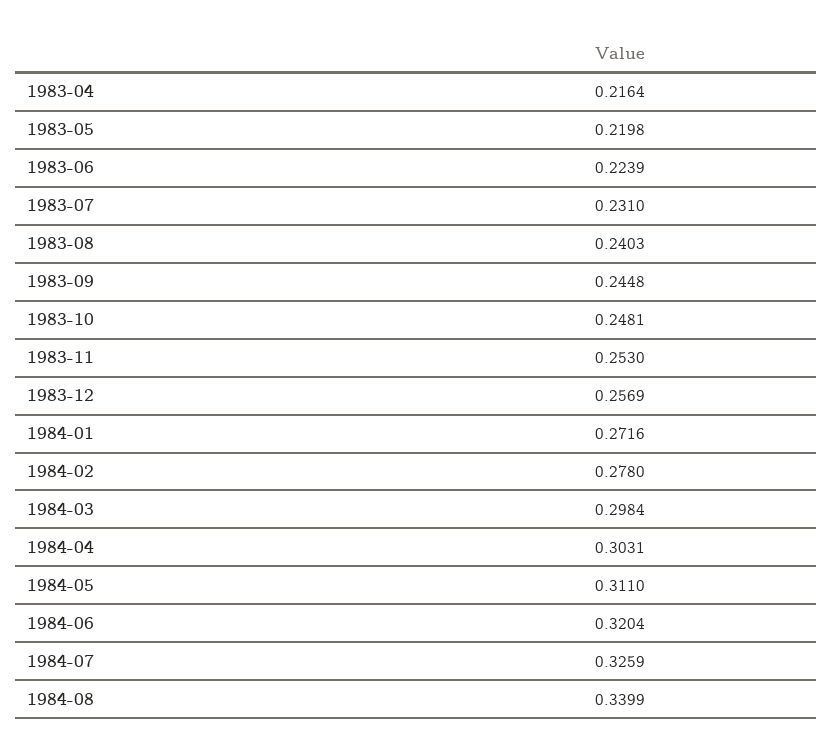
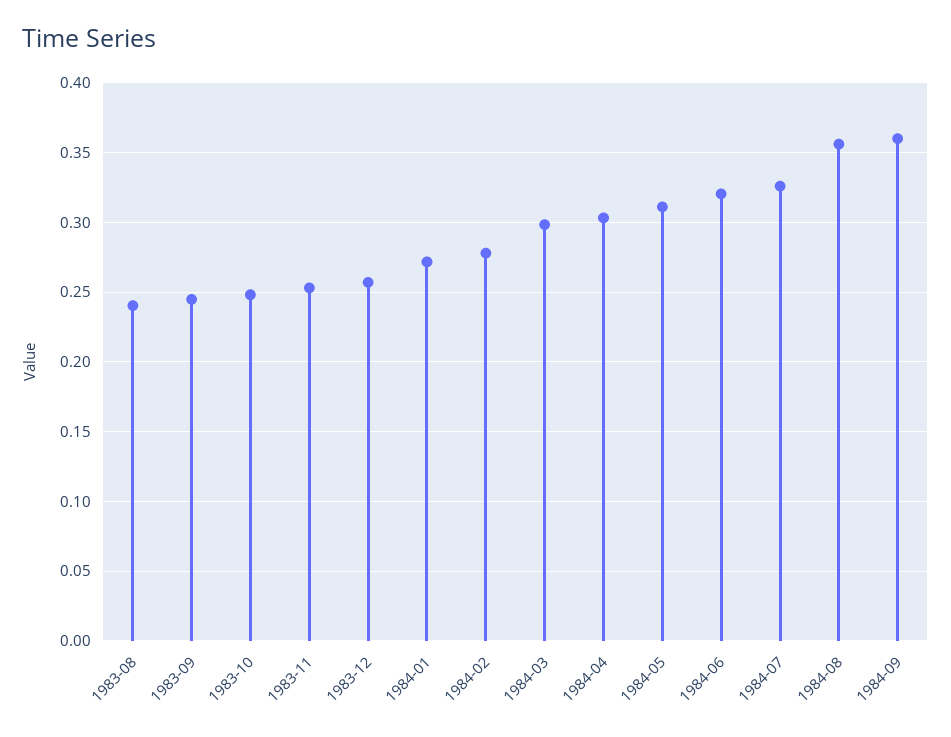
1983-04: 0.2164 -> none
1983-05: 0.2198 -> none
1983-06: 0.2239 -> none
1983-07: 0.231 -> none
1984-08: 0.3399 -> 0.355
1984-09: none -> 0.36

